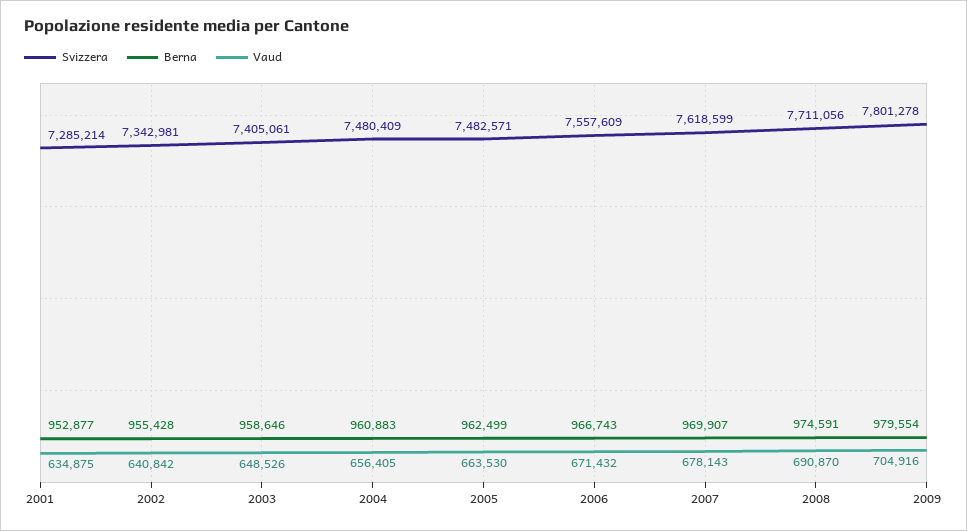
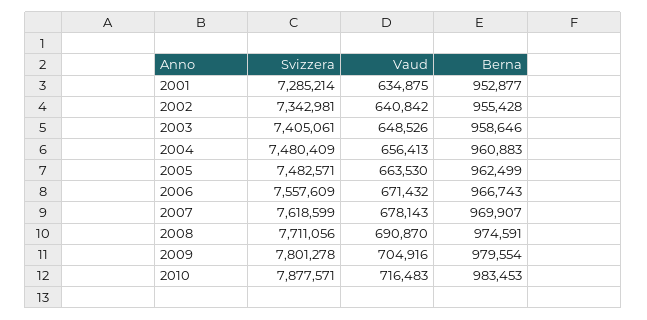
Vaud, 2004: 656405 -> 656413
Svizzera, 2010: none -> 7877571
Vaud, 2010: none -> 716483
Berna, 2010: none -> 983453

